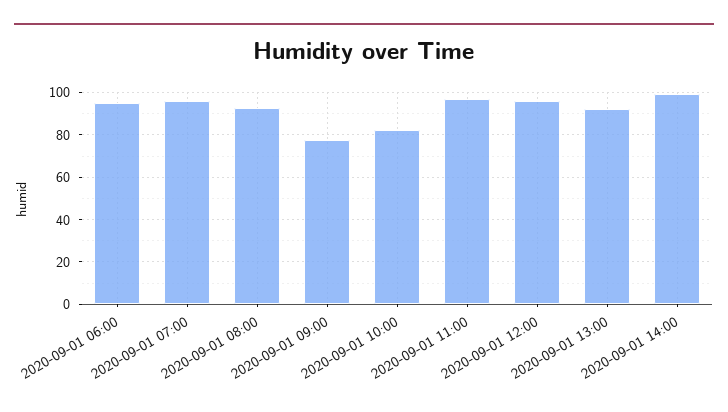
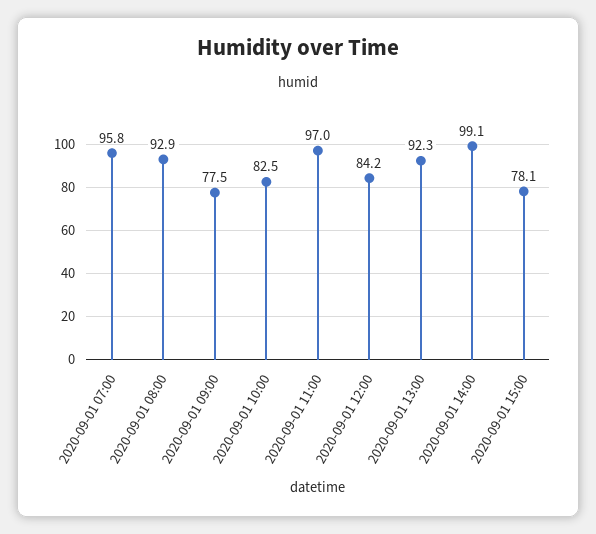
2020-09-01 06:00: 95 -> none
2020-09-01 12:00: 95 -> 84.2
2020-09-01 15:00: none -> 78.1

